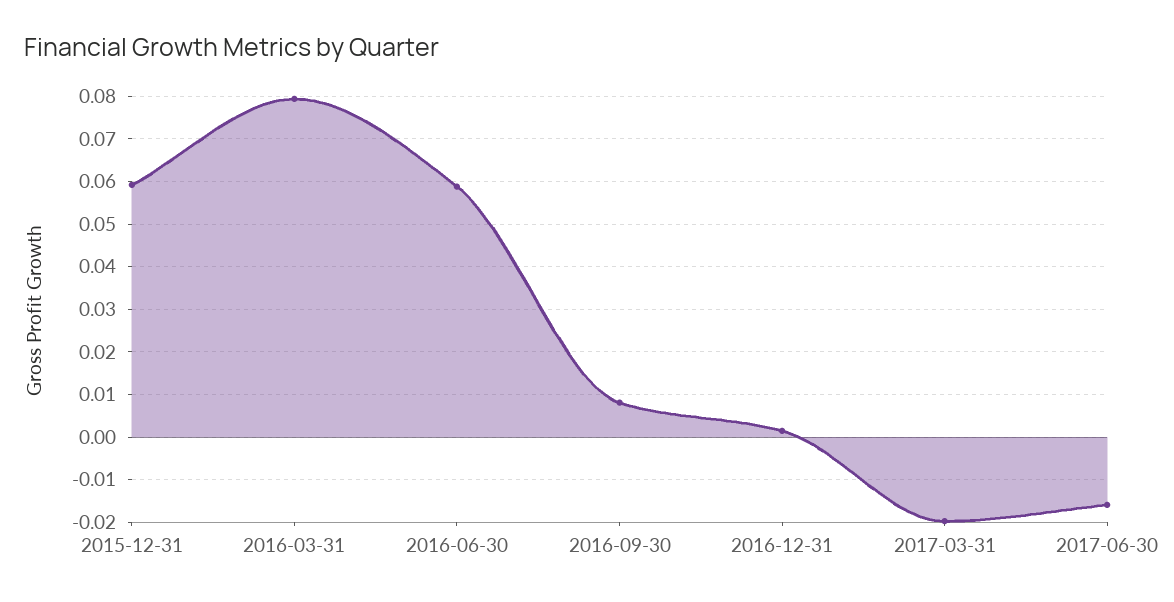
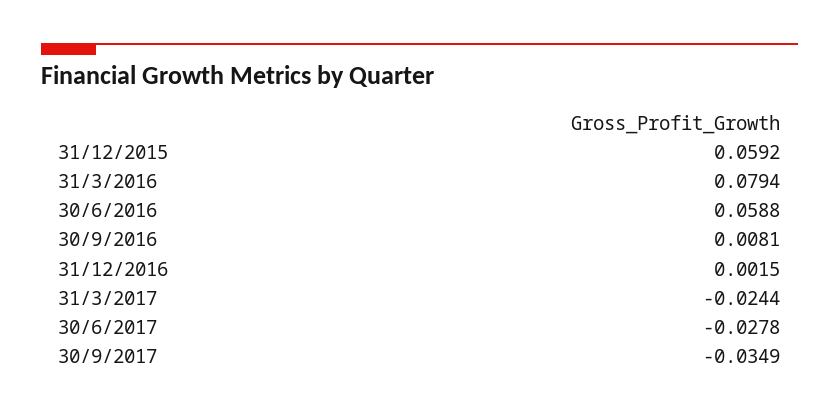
2017-03-31: -0.02 -> -0.0244
2017-06-30: -0.016 -> -0.0278
30/9/2017: none -> -0.0349

